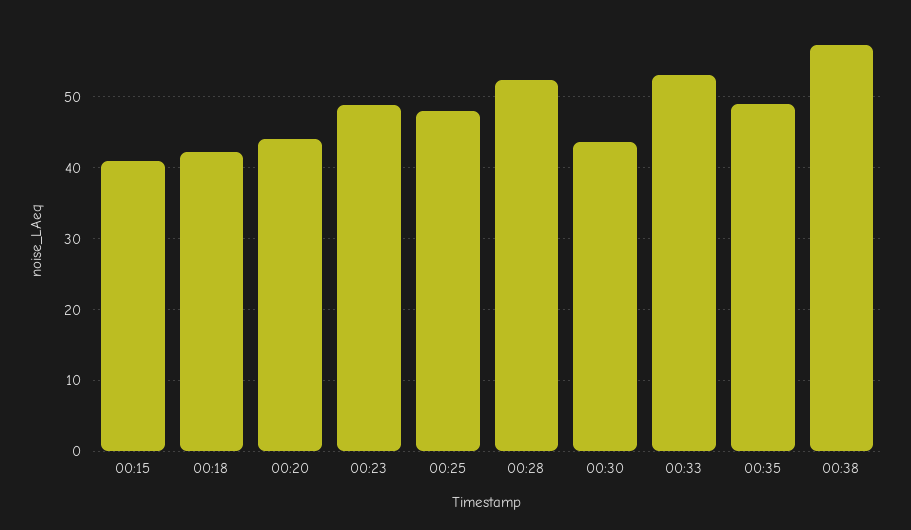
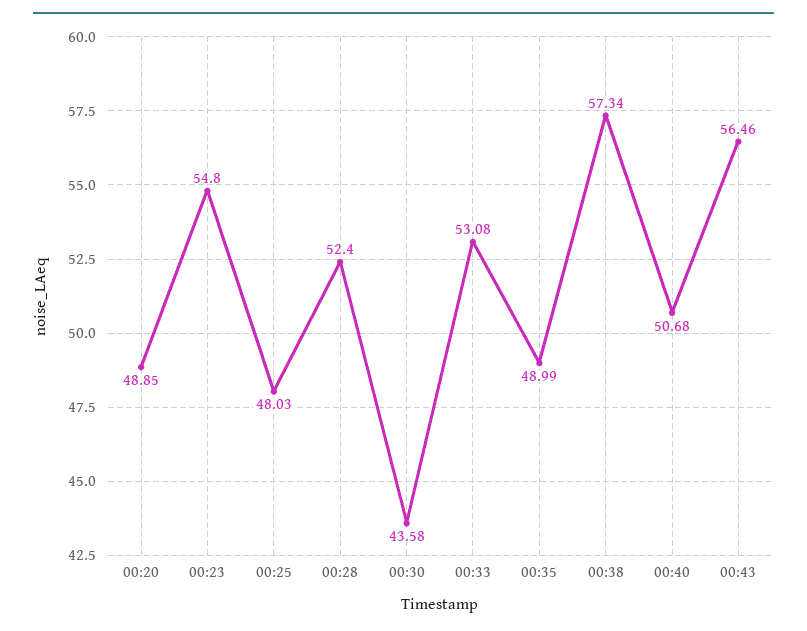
00:15: 41 -> none
00:18: 42 -> none
00:20: 44 -> 48.85
00:23: 49 -> 54.8
00:40: none -> 50.68
00:43: none -> 56.46

